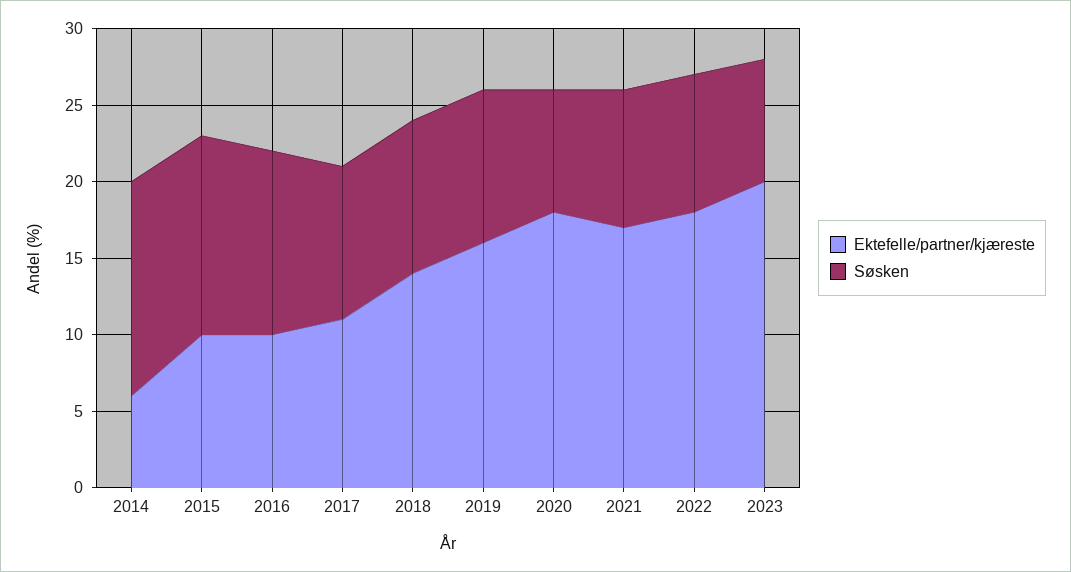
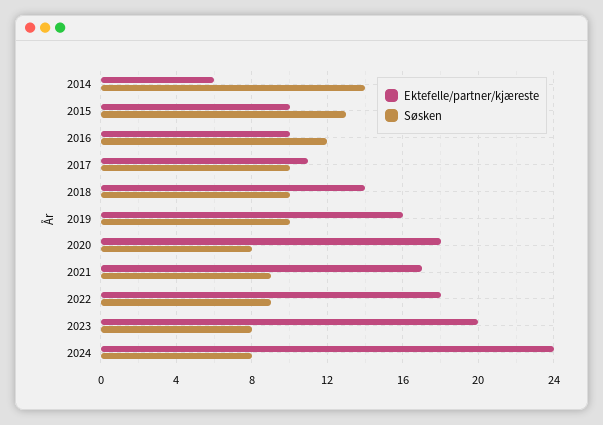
Ektefelle/partner/kjæreste, 2024: none -> 24
Søsken, 2024: none -> 8

